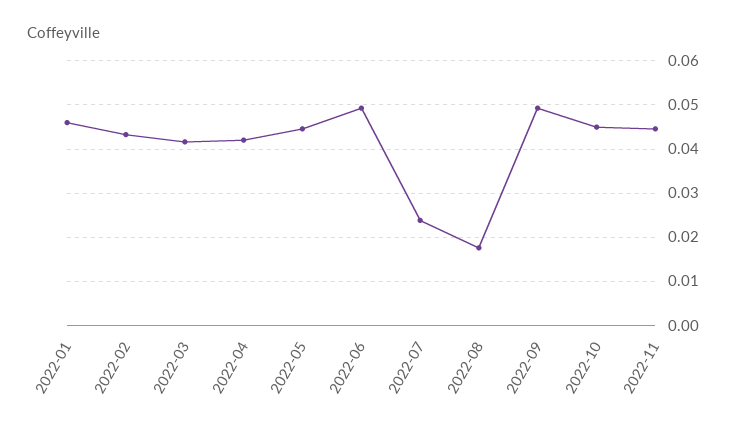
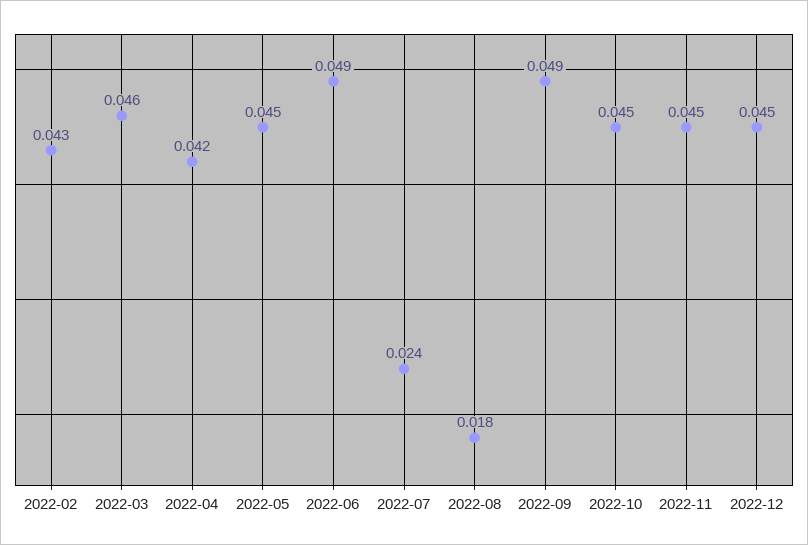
2022-01: 0.046 -> none
2022-03: 0.042 -> 0.046
2022-12: none -> 0.045

